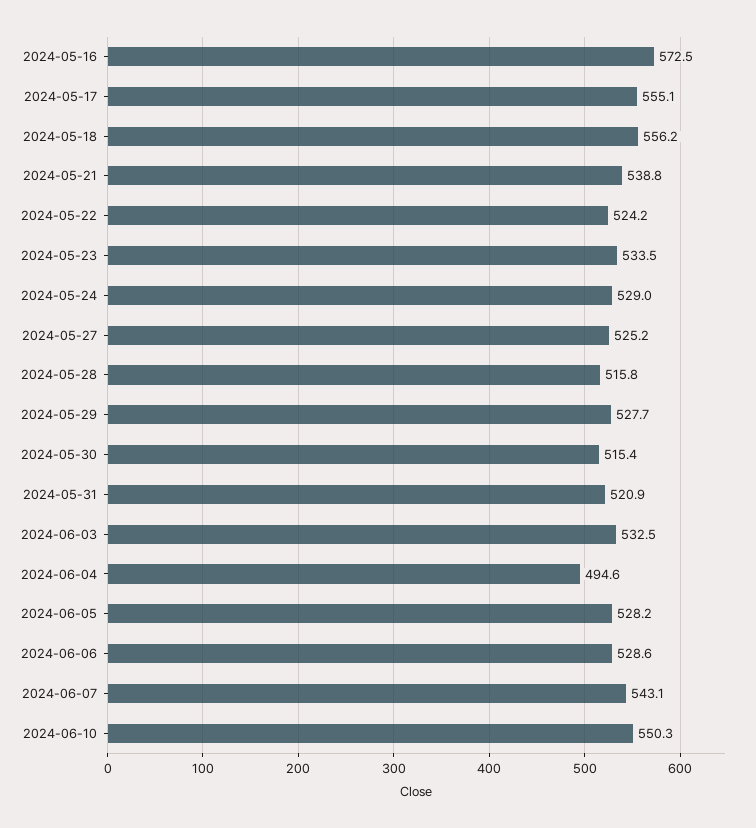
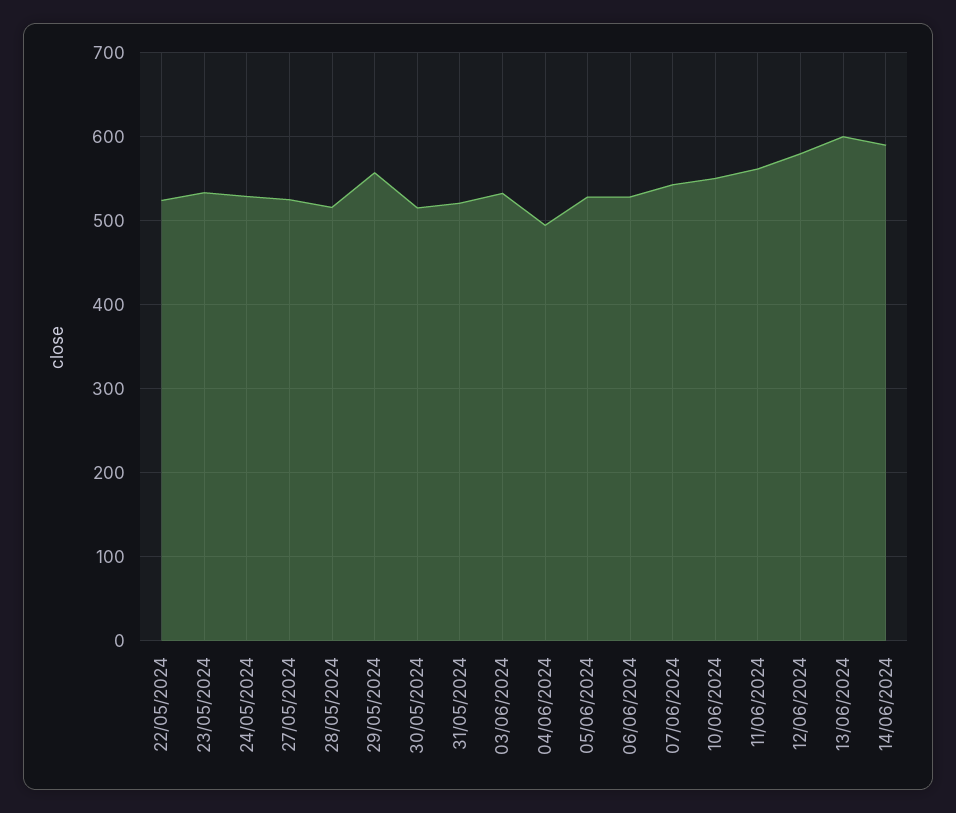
2024-05-16: 572.5 -> none
2024-05-17: 555.1 -> none
2024-05-18: 556.2 -> none
2024-05-21: 538.8 -> none
2024-05-29: 527.7 -> 560
11/06/2024: none -> 560
12/06/2024: none -> 580
13/06/2024: none -> 600
14/06/2024: none -> 590

